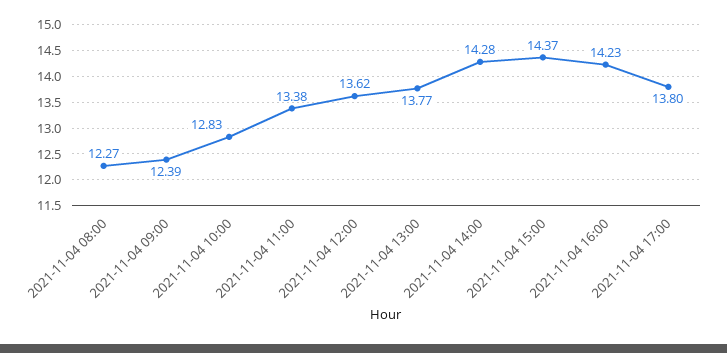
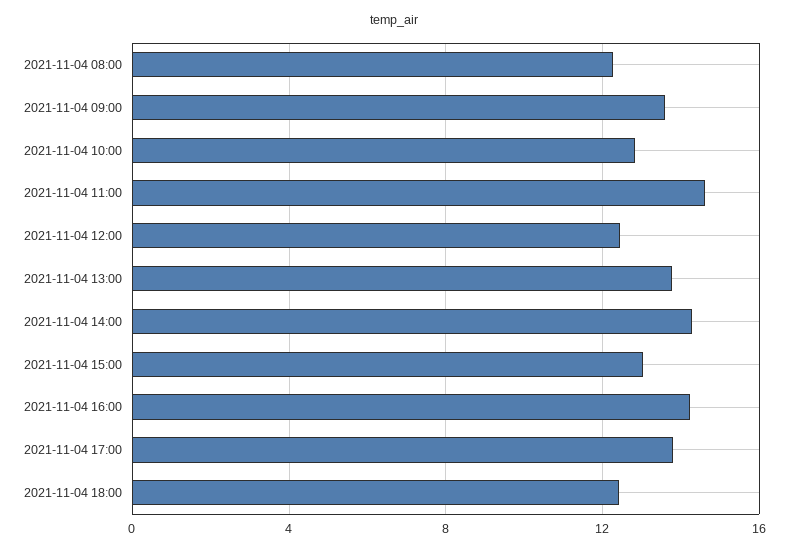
2021-11-04 09:00: 12.39 -> 13.5
2021-11-04 11:00: 13.38 -> 14.5
2021-11-04 12:00: 13.62 -> 12.5
2021-11-04 15:00: 14.37 -> 13
2021-11-04 18:00: none -> 12.5

